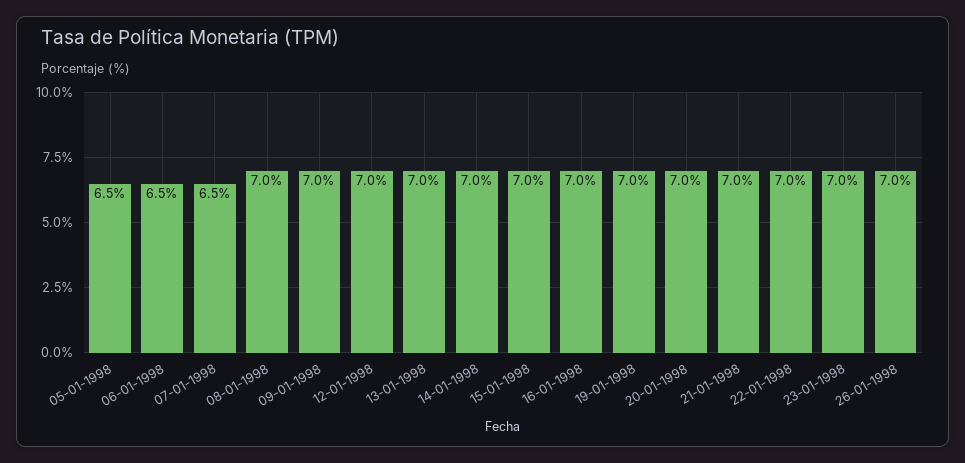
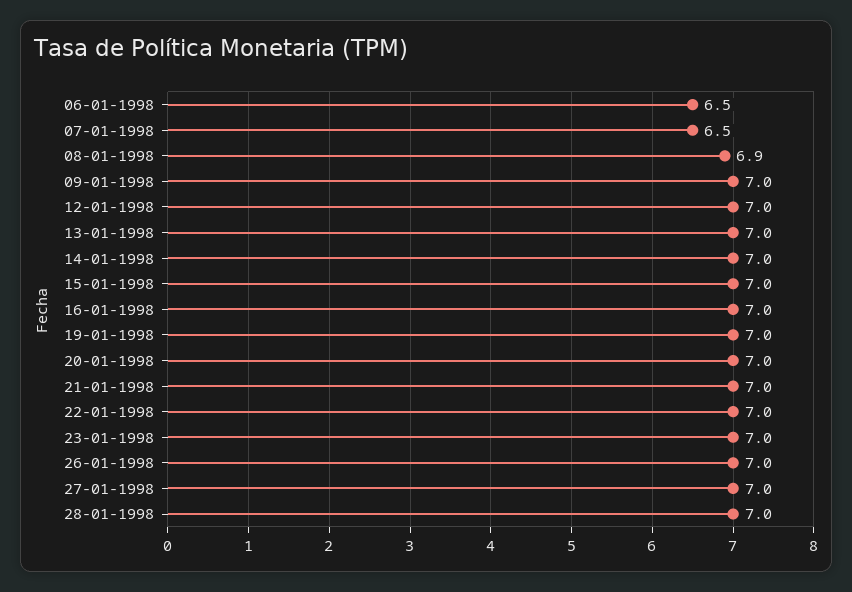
05-01-1998: 6.5 -> none
08-01-1998: 7 -> 6.9
27-01-1998: none -> 7
28-01-1998: none -> 7

